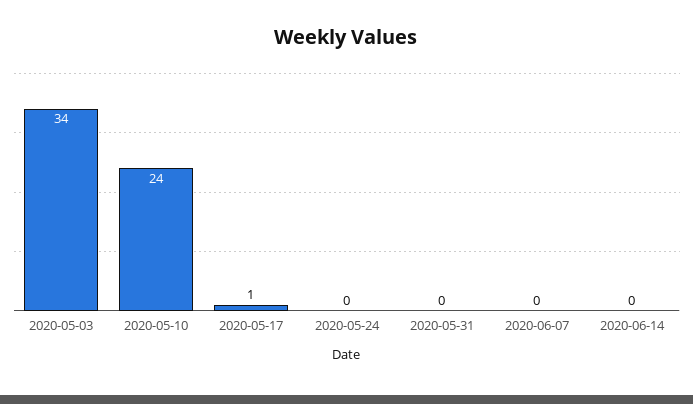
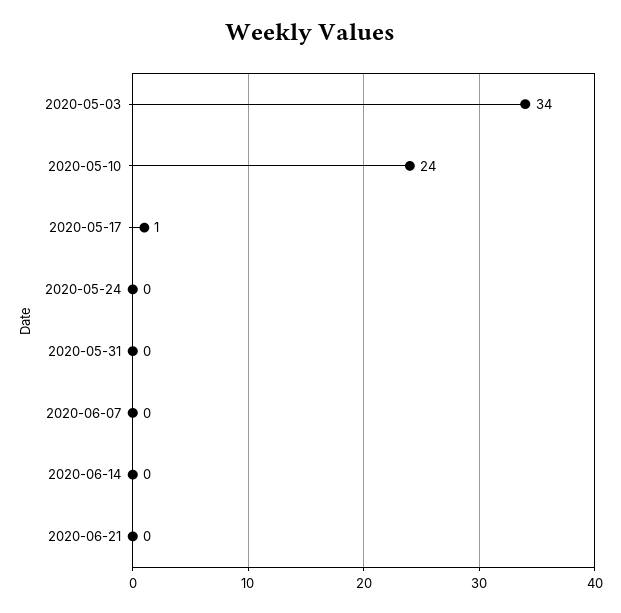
2020-06-21: none -> 0

